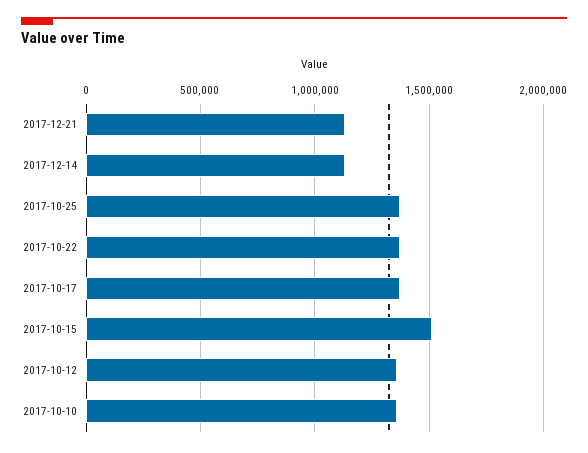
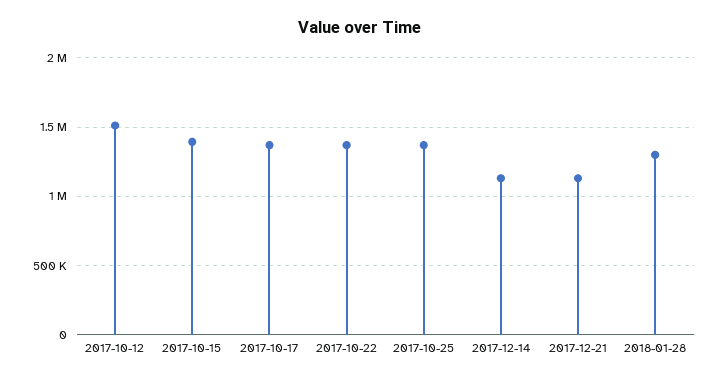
2017-10-15: 1500000 -> 1400000
2017-10-12: 1350000 -> 1500000
2017-10-10: 1350000 -> none
2018-01-28: none -> 1300000

